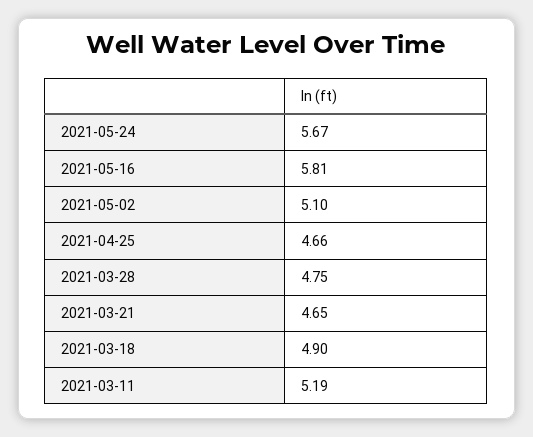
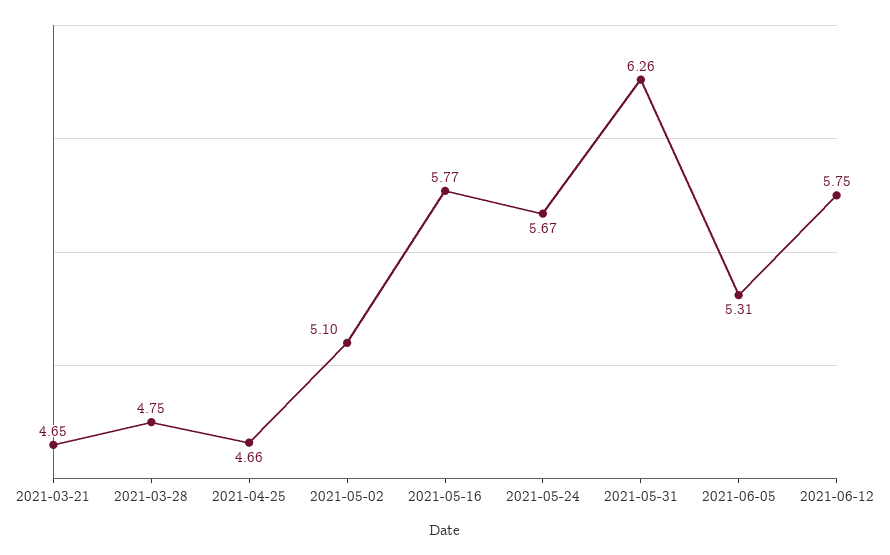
2021-05-16: 5.81 -> 5.77
2021-03-18: 4.9 -> none
2021-03-11: 5.19 -> none
2021-05-31: none -> 6.26
2021-06-05: none -> 5.31
2021-06-12: none -> 5.75

